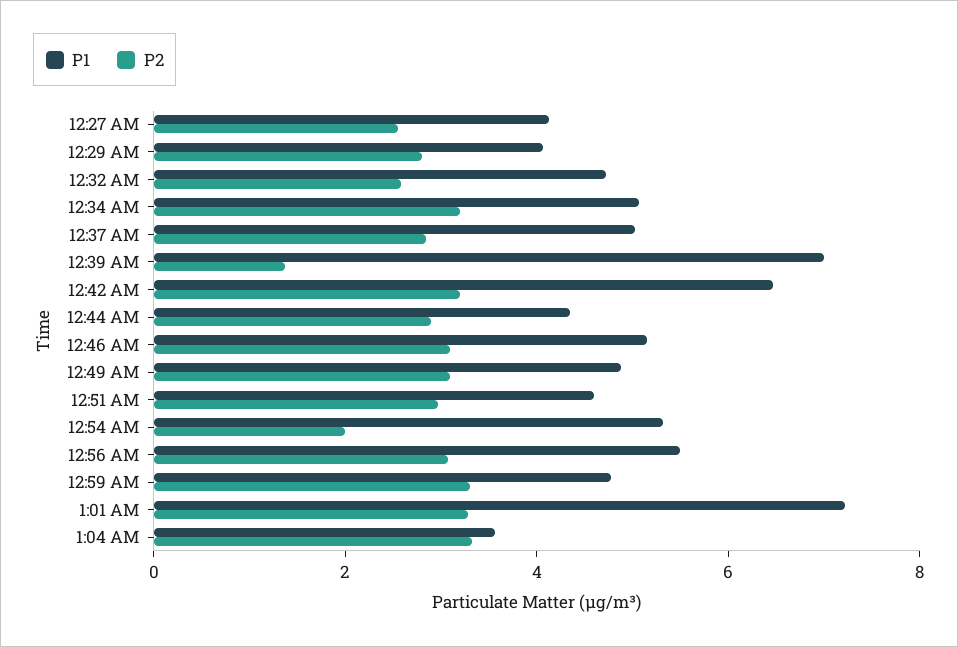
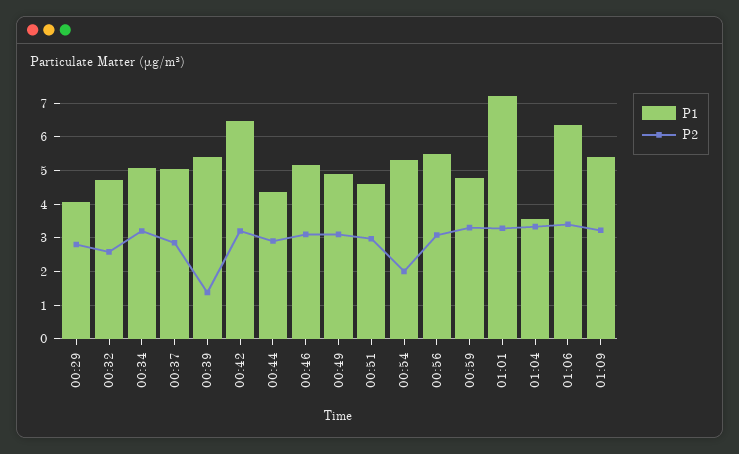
P1, 12:27 AM: 4 -> none
P2, 12:27 AM: 2.5 -> none
P1, 12:39 AM: 7 -> 5.4
P1, 01:06: none -> 6.4
P2, 01:06: none -> 3.4
P1, 01:09: none -> 5.4
P2, 01:09: none -> 3.2

